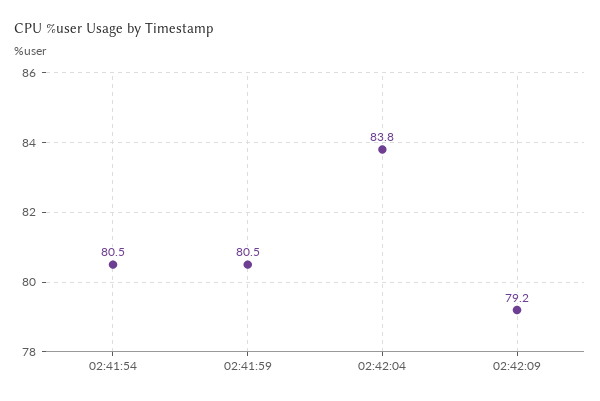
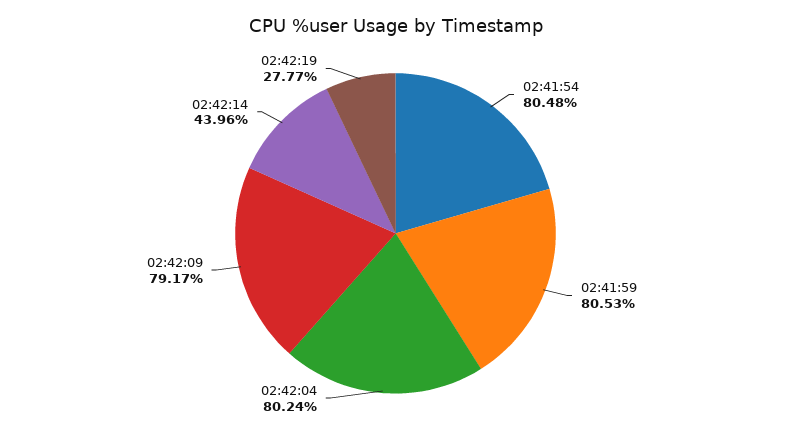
02:42:04: 83.8 -> 80.24
02:42:14: none -> 43.96
02:42:19: none -> 27.77

